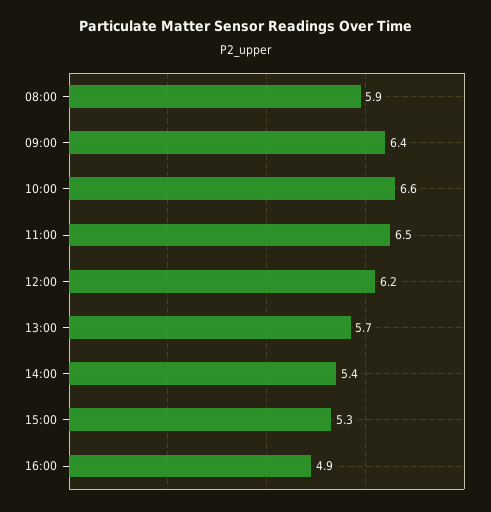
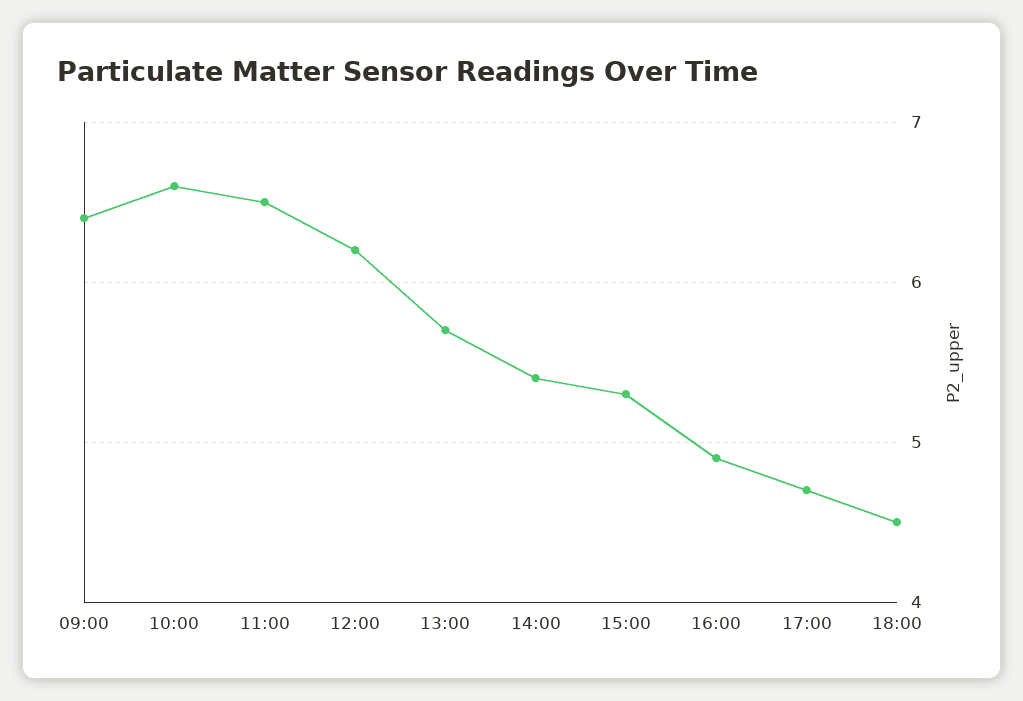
08:00: 5.9 -> none
17:00: none -> 4.7
18:00: none -> 4.5

